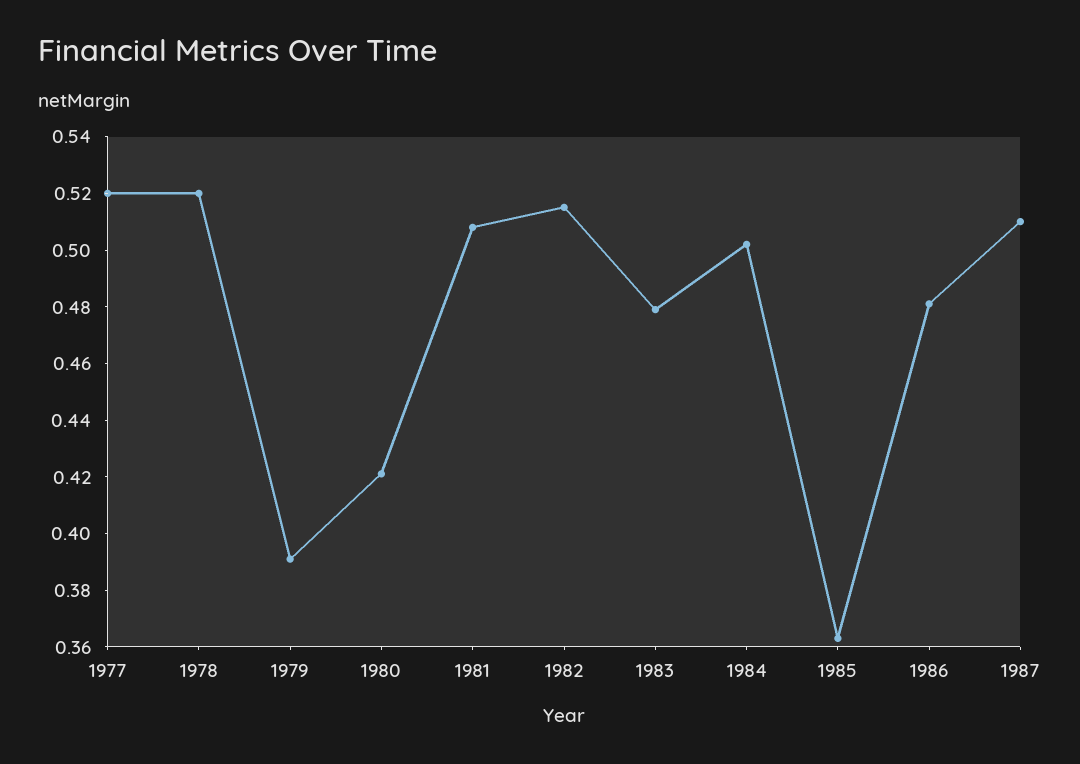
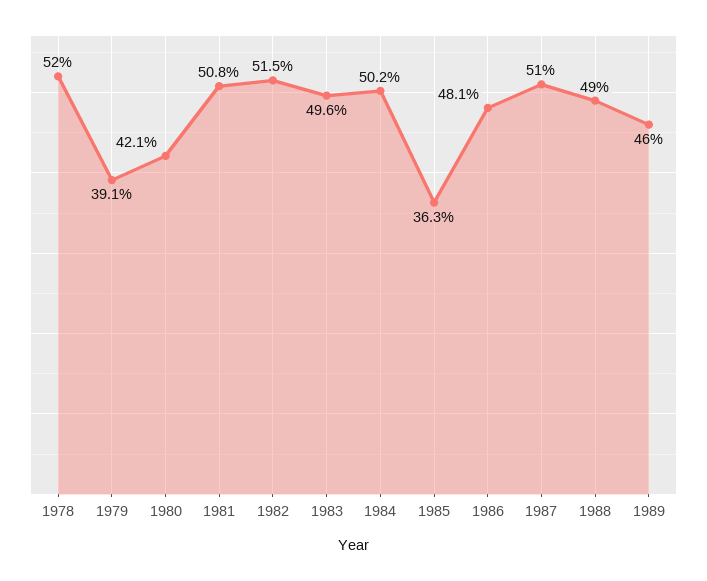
1977: 0.52 -> none
1983: 0.48 -> 0.496
1988: none -> 0.49
1989: none -> 0.46

